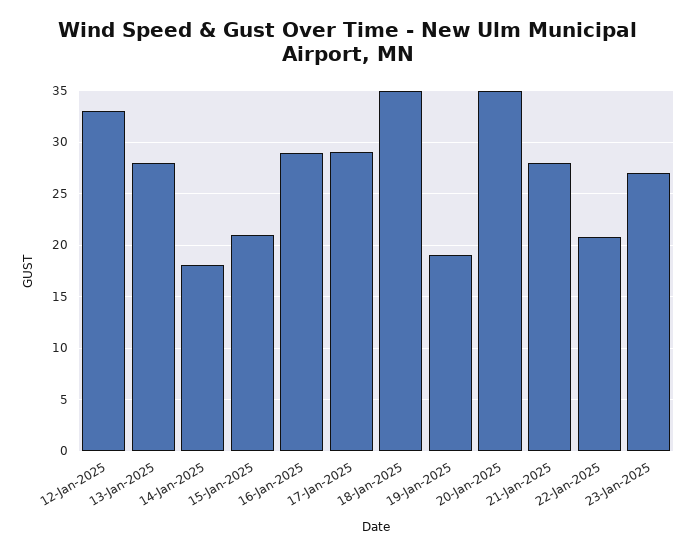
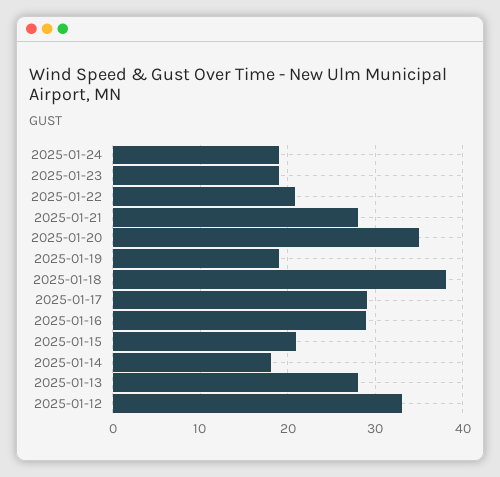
18-Jan-2025: 35 -> 38
23-Jan-2025: 27 -> 19
2025-01-24: none -> 19

